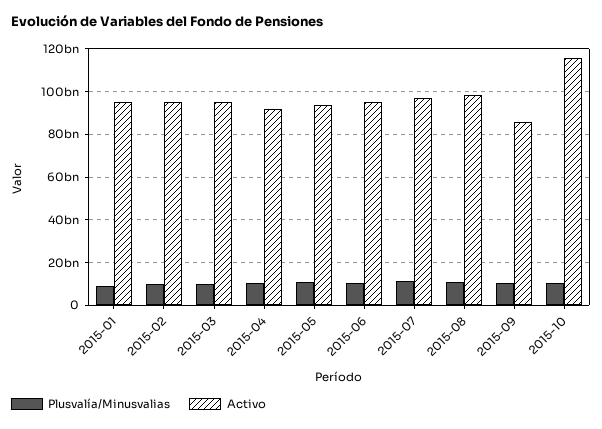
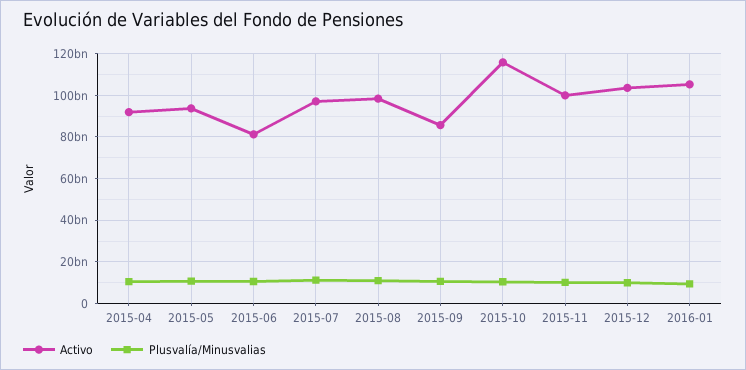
Plusvalía/Minusvalias, 2015-01: 10000000000 -> none
Activo, 2015-01: 95000000000 -> none
Plusvalía/Minusvalias, 2015-02: 10000000000 -> none
Activo, 2015-02: 95000000000 -> none
Plusvalía/Minusvalias, 2015-03: 10000000000 -> none
Activo, 2015-03: 95000000000 -> none
Activo, 2015-06: 95000000000 -> 80000000000
Activo, 2015-11: none -> 100000000000
Plusvalía/Minusvalias, 2015-11: none -> 10000000000
Activo, 2015-12: none -> 105000000000
Plusvalía/Minusvalias, 2015-12: none -> 10000000000
Activo, 2016-01: none -> 105000000000
Plusvalía/Minusvalias, 2016-01: none -> 10000000000

